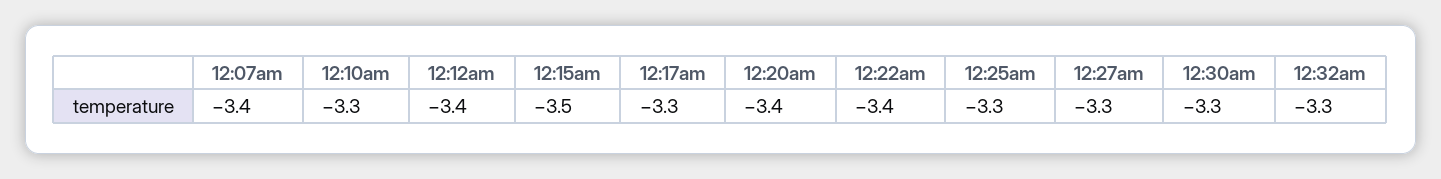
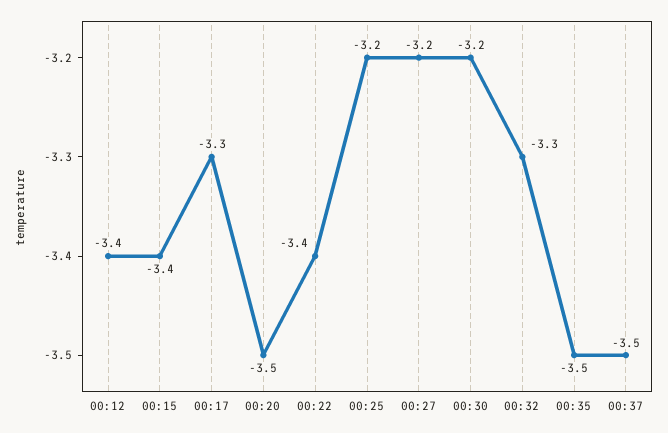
12:07am: -3.4 -> none
12:10am: -3.3 -> none
12:15am: -3.5 -> -3.4
12:20am: -3.4 -> -3.5
12:25am: -3.3 -> -3.2
12:27am: -3.3 -> -3.2
12:30am: -3.3 -> -3.2
00:35: none -> -3.5
00:37: none -> -3.5

